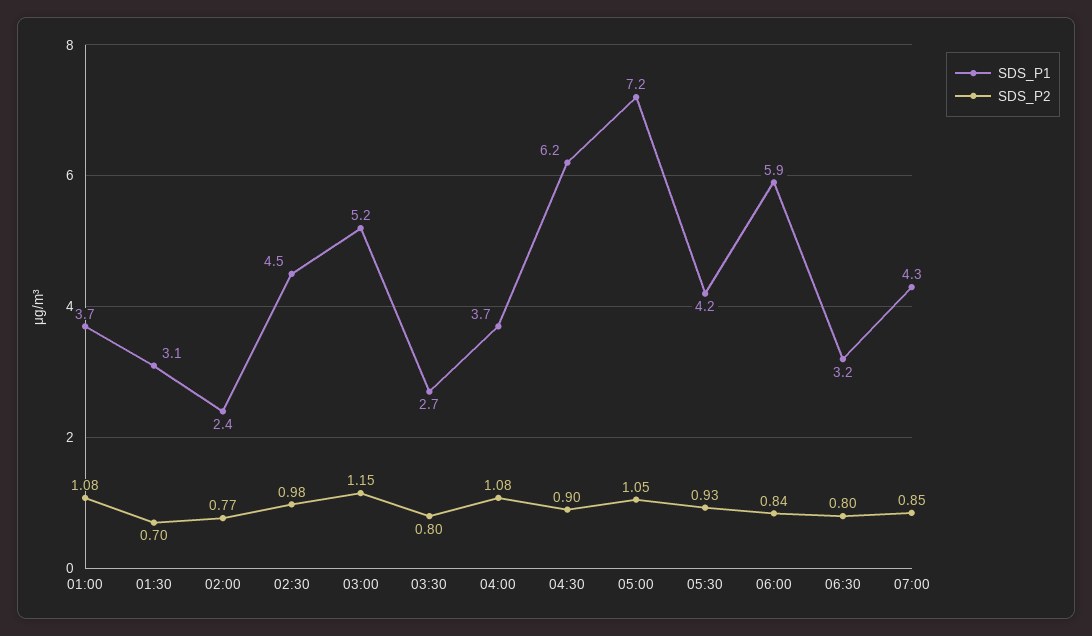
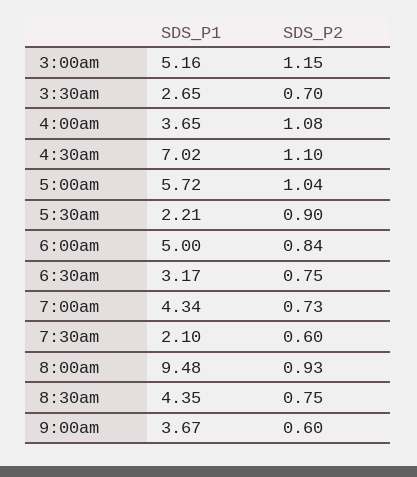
SDS_P1, 01:00: 3.7 -> none
SDS_P2, 01:00: 1.08 -> none
SDS_P1, 01:30: 3.1 -> none
SDS_P2, 01:30: 0.7 -> none
SDS_P1, 02:00: 2.4 -> none
SDS_P2, 02:00: 0.77 -> none
SDS_P1, 02:30: 4.5 -> none
SDS_P2, 02:30: 0.98 -> none
SDS_P2, 03:30: 0.8 -> 0.7
SDS_P1, 04:30: 6.2 -> 7.02
SDS_P2, 04:30: 0.9 -> 1.1
SDS_P1, 05:00: 7.2 -> 5.72
SDS_P2, 05:00: 1.05 -> 1.04
SDS_P1, 05:30: 4.2 -> 2.21
SDS_P2, 05:30: 0.93 -> 0.9
SDS_P1, 06:00: 5.9 -> 5
SDS_P2, 06:30: 0.8 -> 0.75
SDS_P2, 07:00: 0.85 -> 0.73
SDS_P1, 7:30am: none -> 2.1
SDS_P2, 7:30am: none -> 0.6
SDS_P1, 8:00am: none -> 9.48
SDS_P2, 8:00am: none -> 0.93
SDS_P1, 8:30am: none -> 4.35
SDS_P2, 8:30am: none -> 0.75
SDS_P1, 9:00am: none -> 3.67
SDS_P2, 9:00am: none -> 0.6

